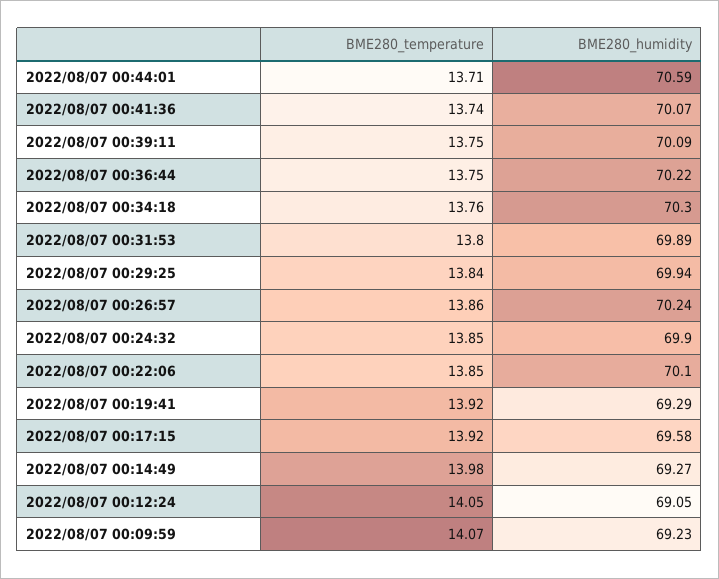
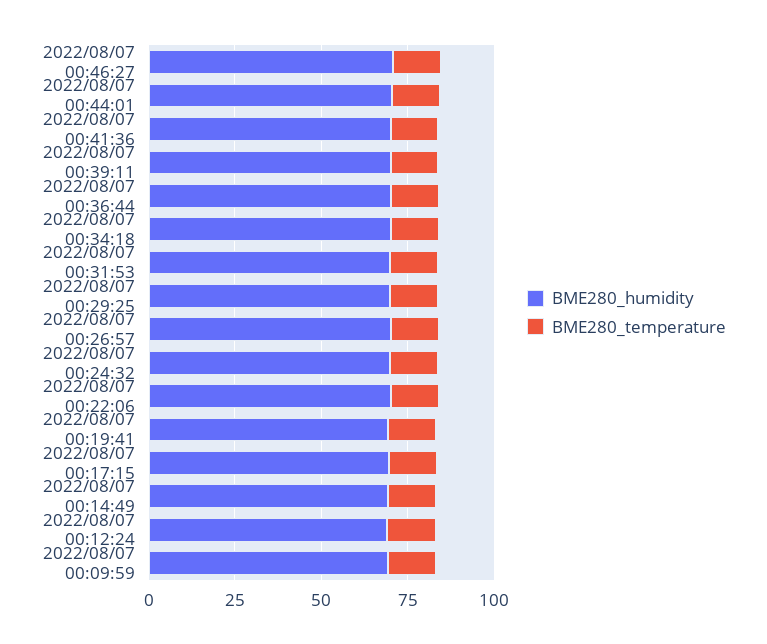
BME280_humidity, 2022/08/07 00:46:27: none -> 70
BME280_temperature, 2022/08/07 00:46:27: none -> 15

